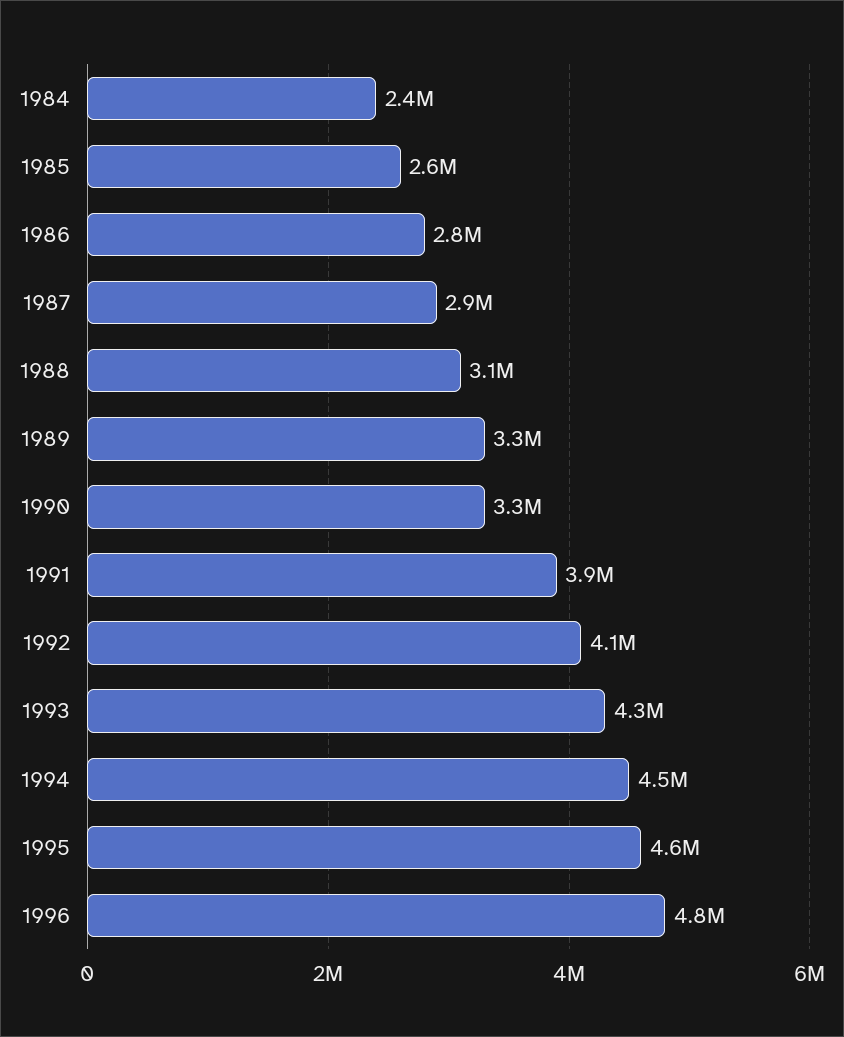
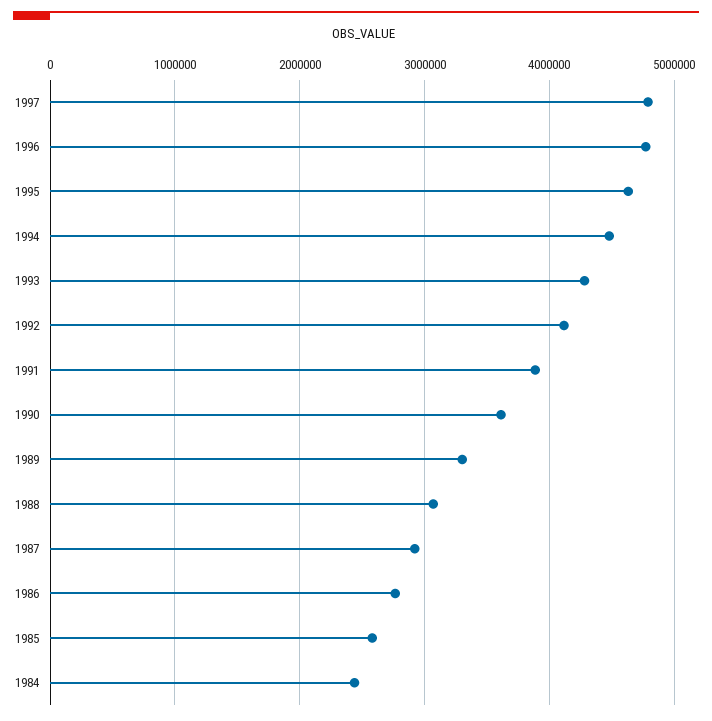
1990: 3300000 -> 3600000
1997: none -> 4800000

